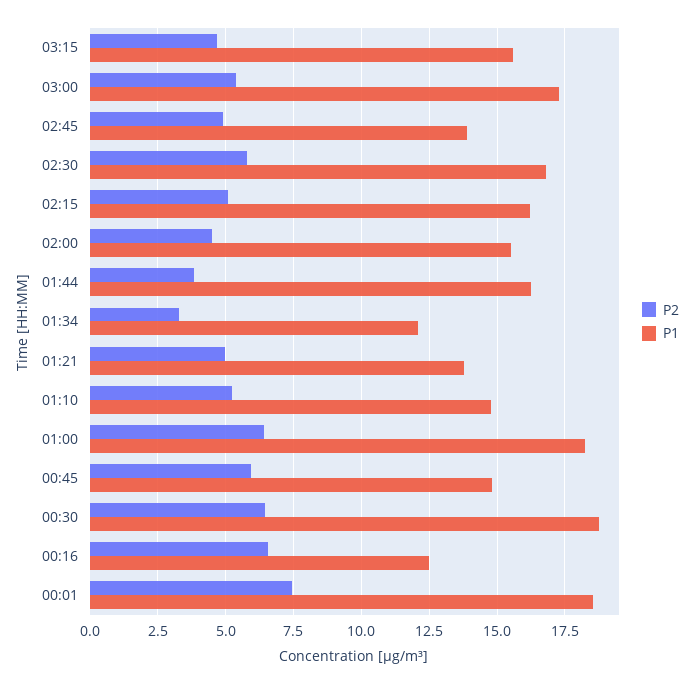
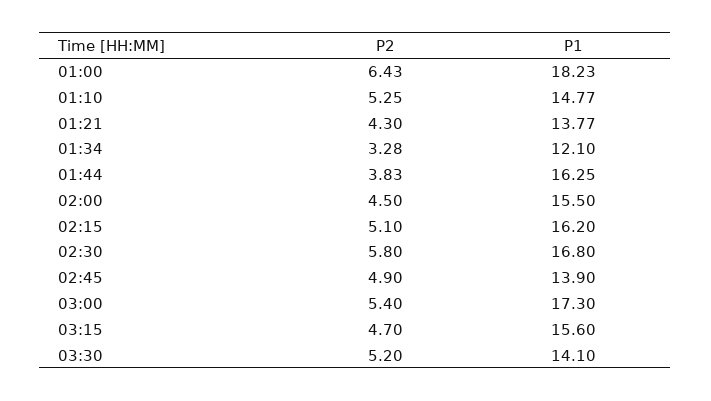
P2, 01:21: 5 -> 4.3
P2, 00:45: 6 -> none
P1, 00:45: 14.75 -> none
P2, 00:30: 6.5 -> none
P1, 00:30: 18.75 -> none
P2, 00:16: 6.5 -> none
P1, 00:16: 12.5 -> none
P2, 00:01: 7.5 -> none
P1, 00:01: 18.5 -> none
P2, 03:30: none -> 5.2
P1, 03:30: none -> 14.1

